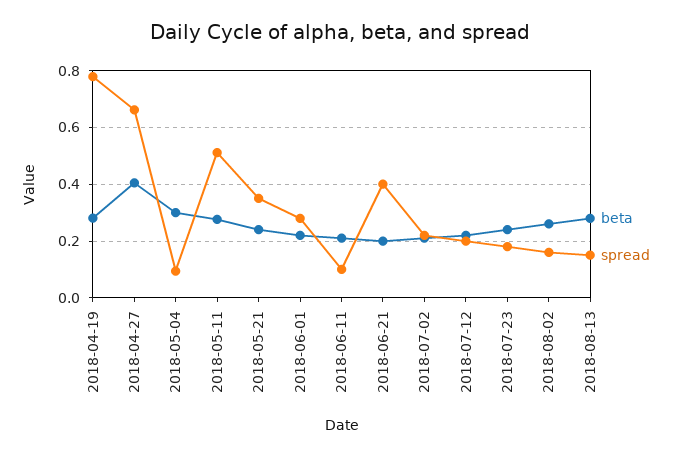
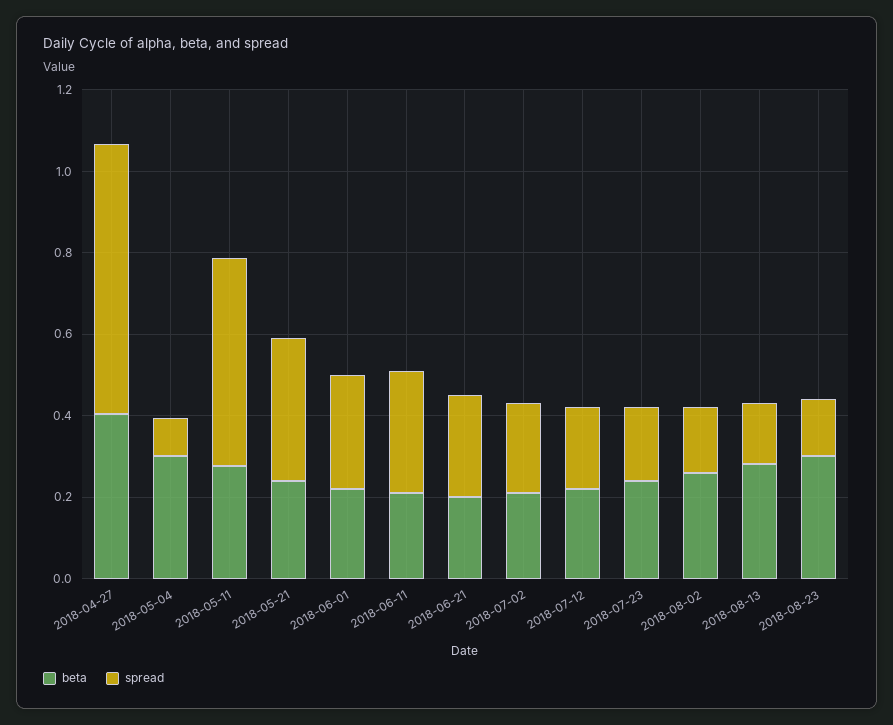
beta, 2018-04-19: 0.275 -> none
spread, 2018-04-19: 0.775 -> none
spread, 2018-06-11: 0.1 -> 0.3
spread, 2018-06-21: 0.4 -> 0.25
beta, 2018-08-23: none -> 0.3
spread, 2018-08-23: none -> 0.15

